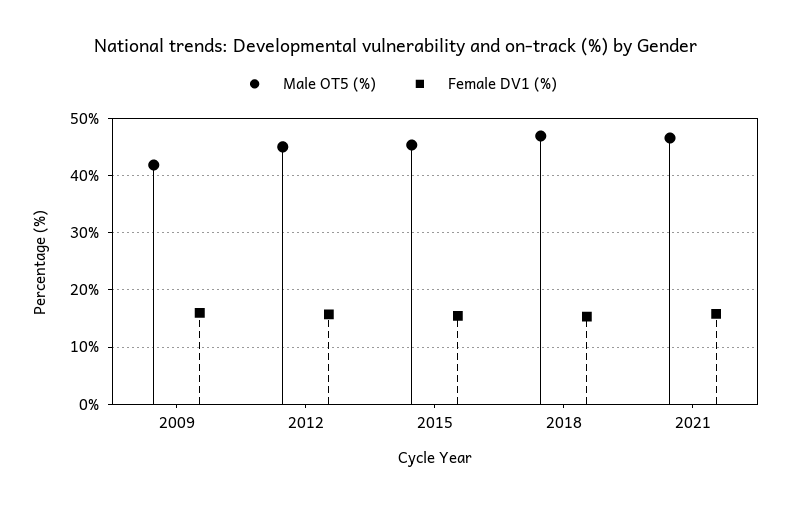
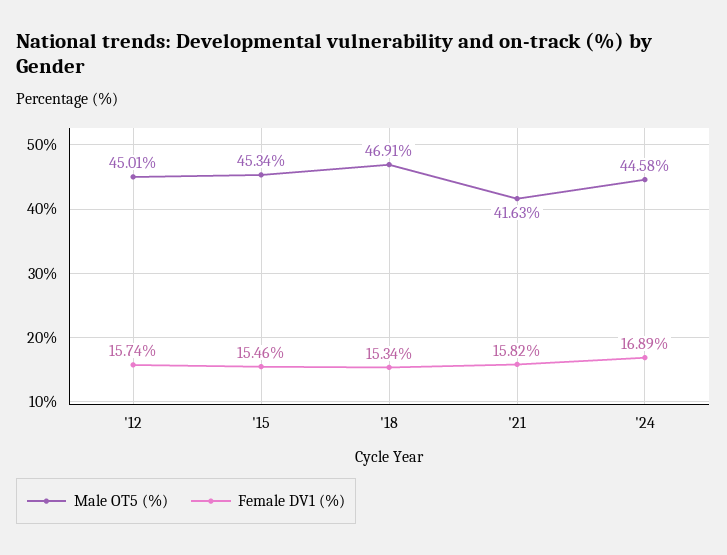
Male OT5 (%), 2009: 42 -> none
Female DV1 (%), 2009: 16 -> none
Male OT5 (%), 2021: 46 -> 41.63
Male OT5 (%), '24: none -> 44.58
Female DV1 (%), '24: none -> 16.89

